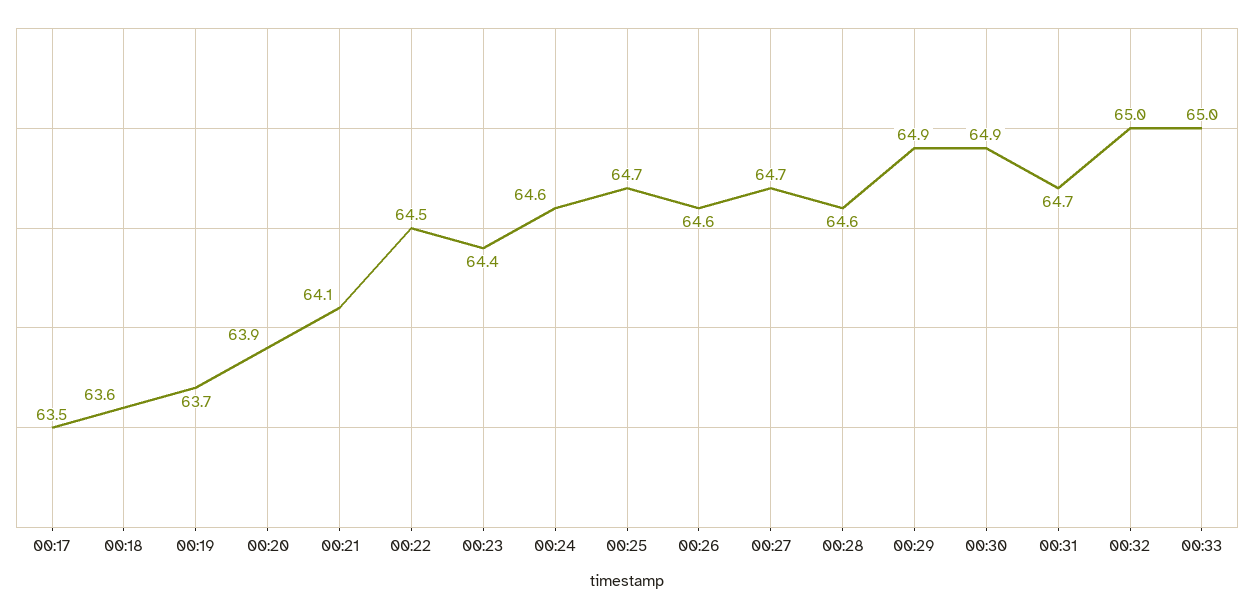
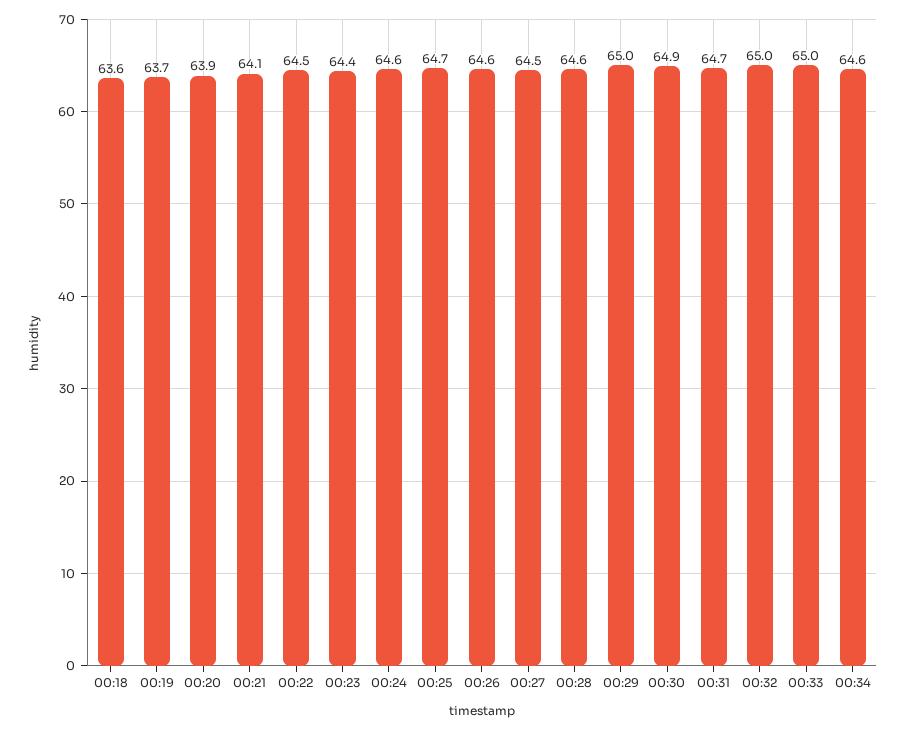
00:17: 63.5 -> none
00:27: 64.7 -> 64.5
00:29: 64.9 -> 65
00:34: none -> 64.6

